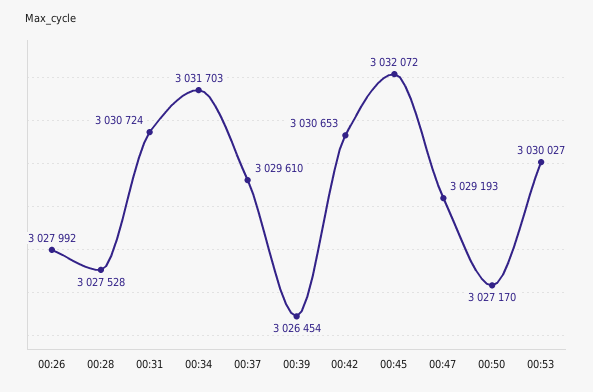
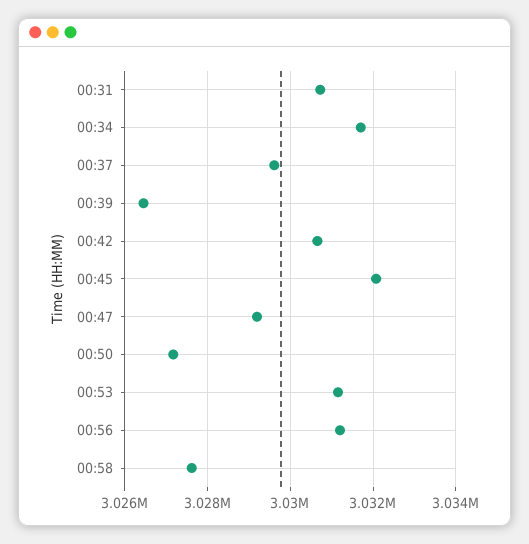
00:26: 3027992 -> none
00:28: 3027528 -> none
00:53: 3030027 -> 3031200
00:56: none -> 3031200
00:58: none -> 3027600

